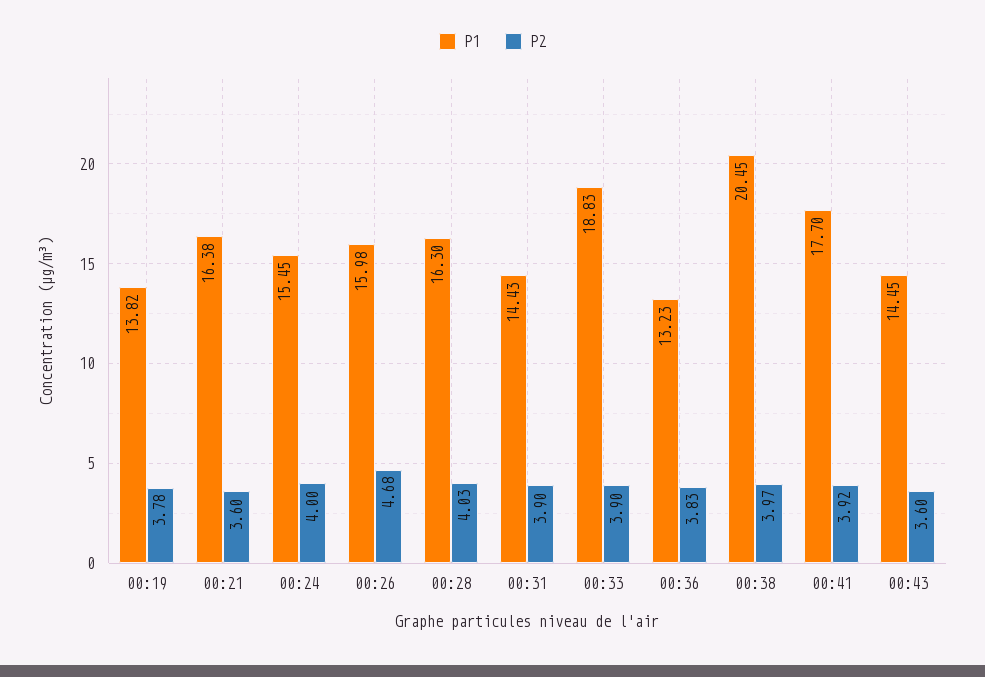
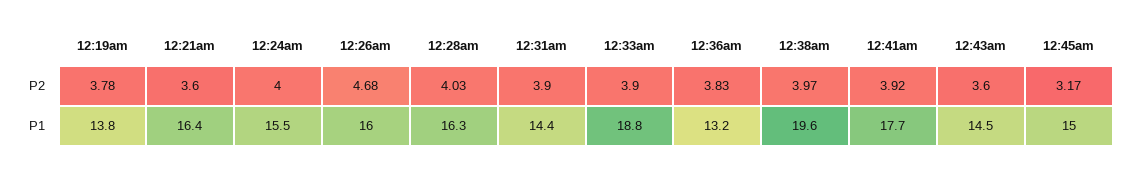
P1, 00:38: 20.45 -> 19.6
P2, 12:45am: none -> 3.17
P1, 12:45am: none -> 15

